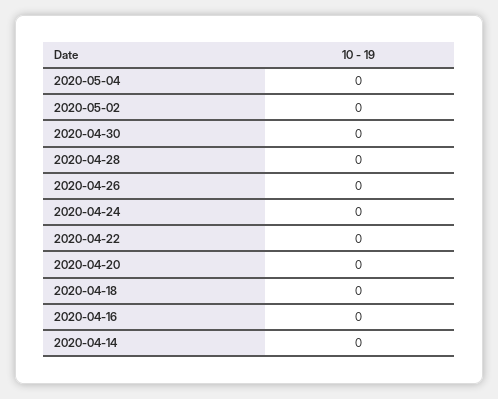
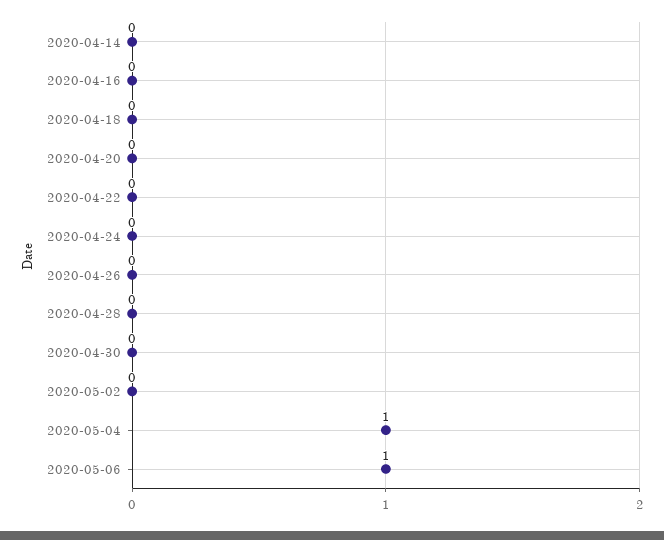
2020-05-04: 0 -> 1
2020-05-06: none -> 1

